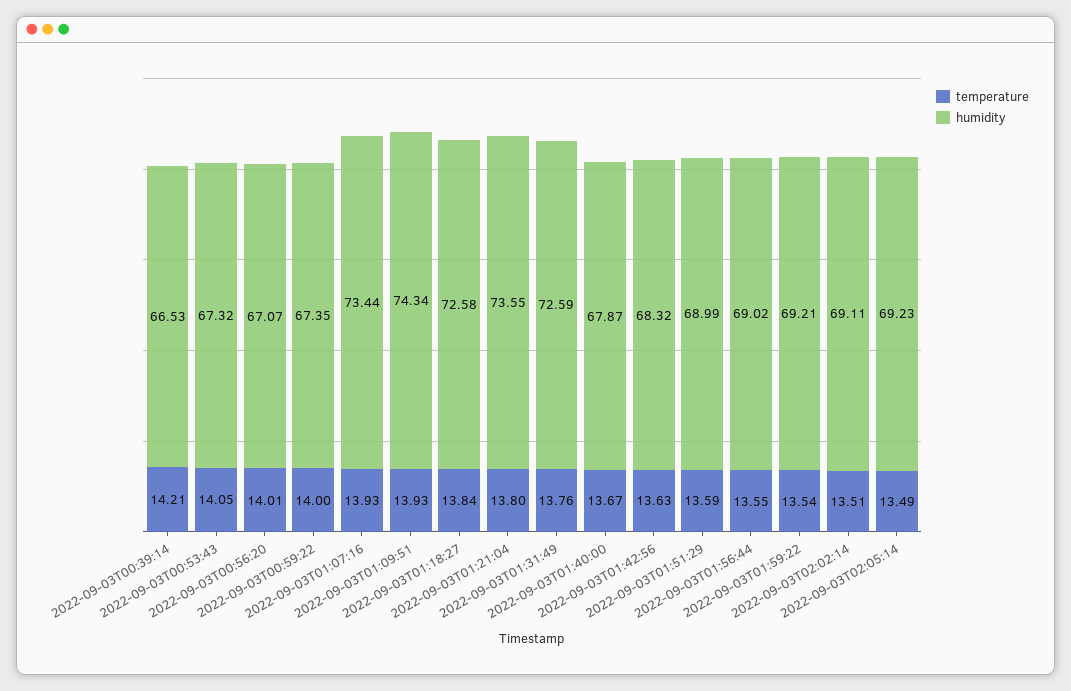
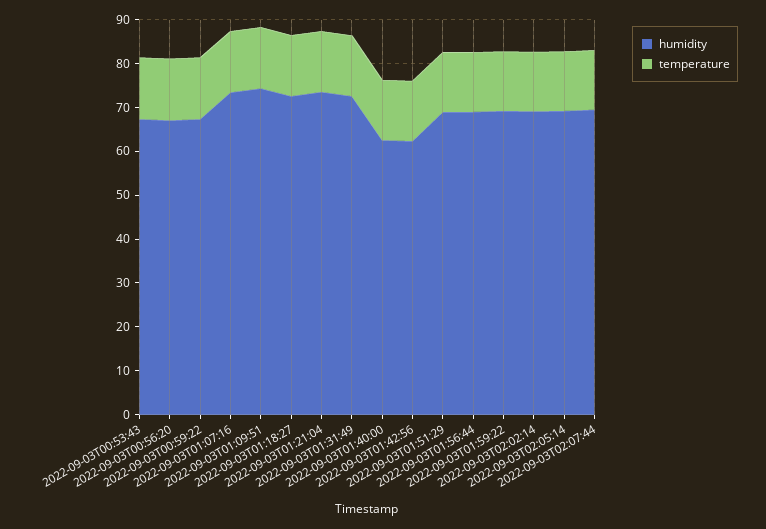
temperature, 2022-09-03T00:39:14: 14.21 -> none
humidity, 2022-09-03T00:39:14: 66.53 -> none
humidity, 2022-09-03T01:40:00: 67.87 -> 62
humidity, 2022-09-03T01:42:56: 68.32 -> 62
humidity, 2022-09-03T02:07:44: none -> 70
temperature, 2022-09-03T02:07:44: none -> 14

